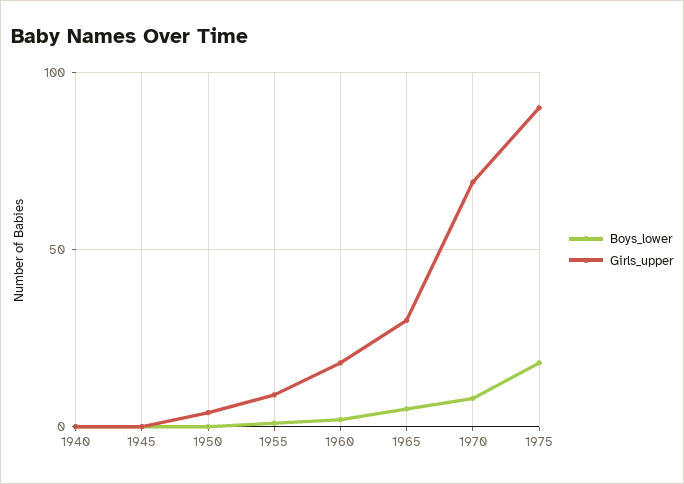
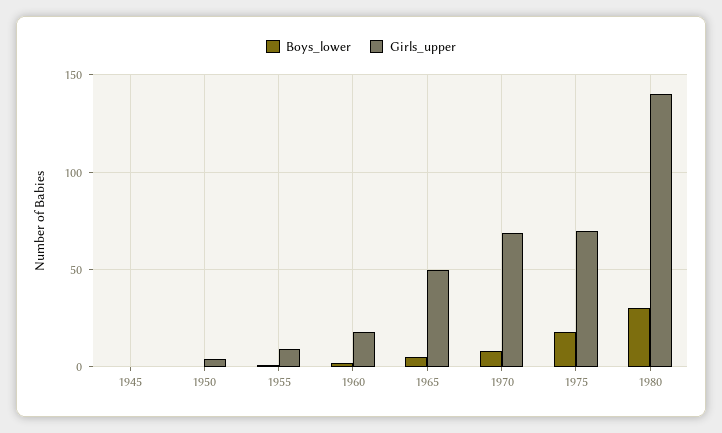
Boys_lower, 1940: 0 -> none
Girls_upper, 1940: 0 -> none
Girls_upper, 1965: 30 -> 50
Girls_upper, 1975: 90 -> 70
Boys_lower, 1980: none -> 30
Girls_upper, 1980: none -> 140

